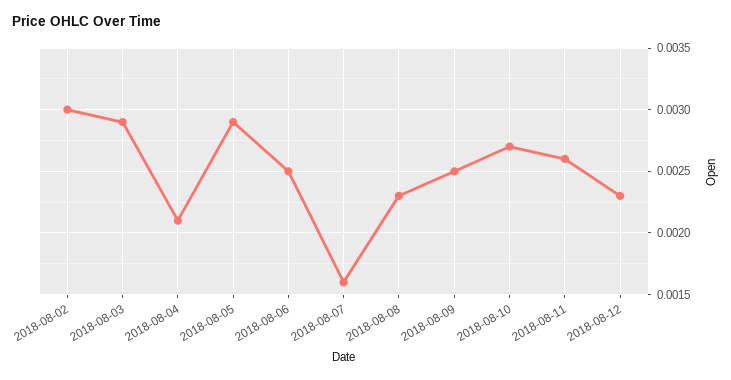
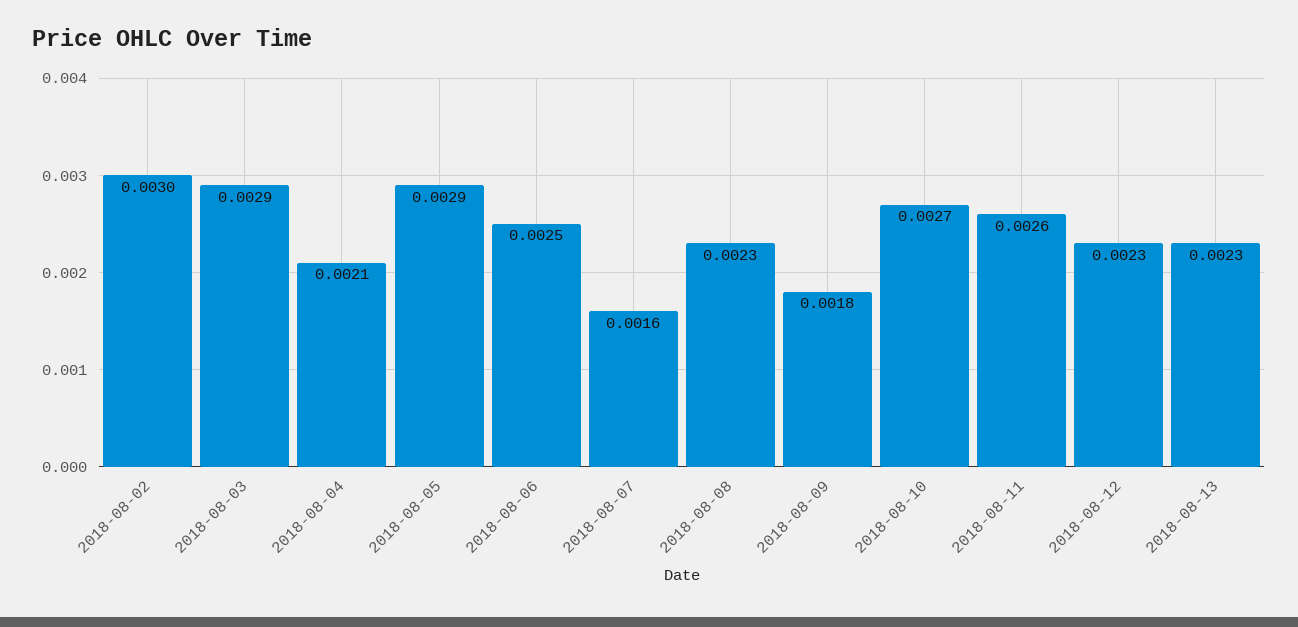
2018-08-09: 0.0025 -> 0.0018
2018-08-13: none -> 0.0023

